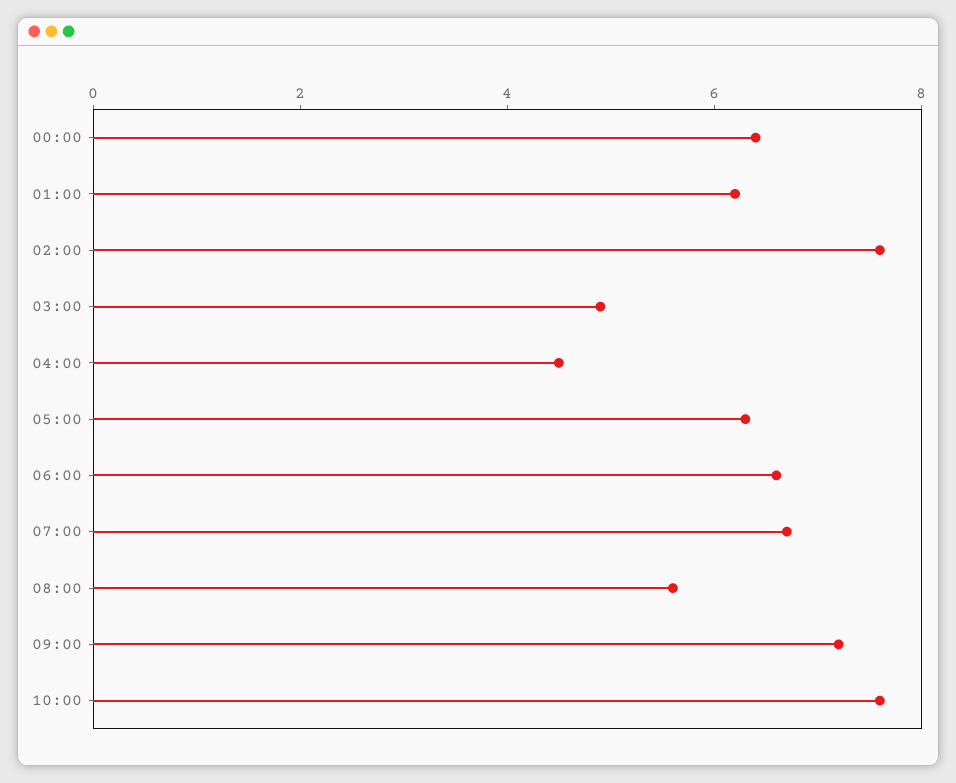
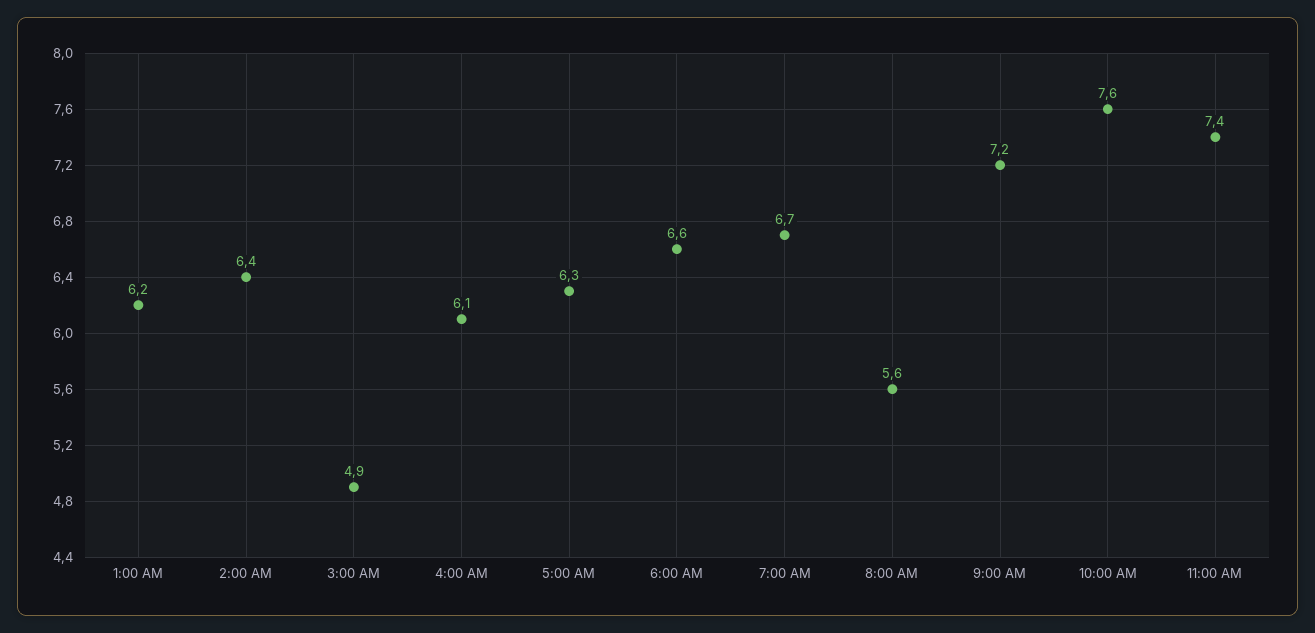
00:00: 6.5 -> none
02:00: 7.5 -> 6.4
04:00: 4.5 -> 6.1
11:00 AM: none -> 7.4

